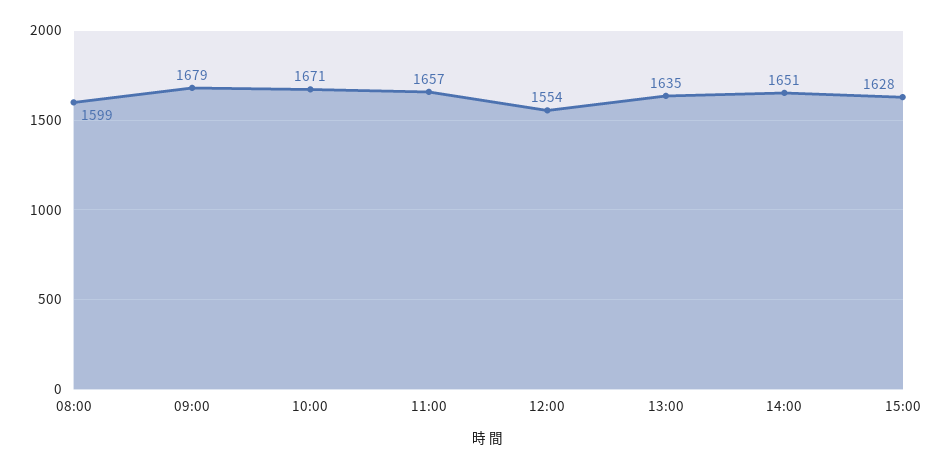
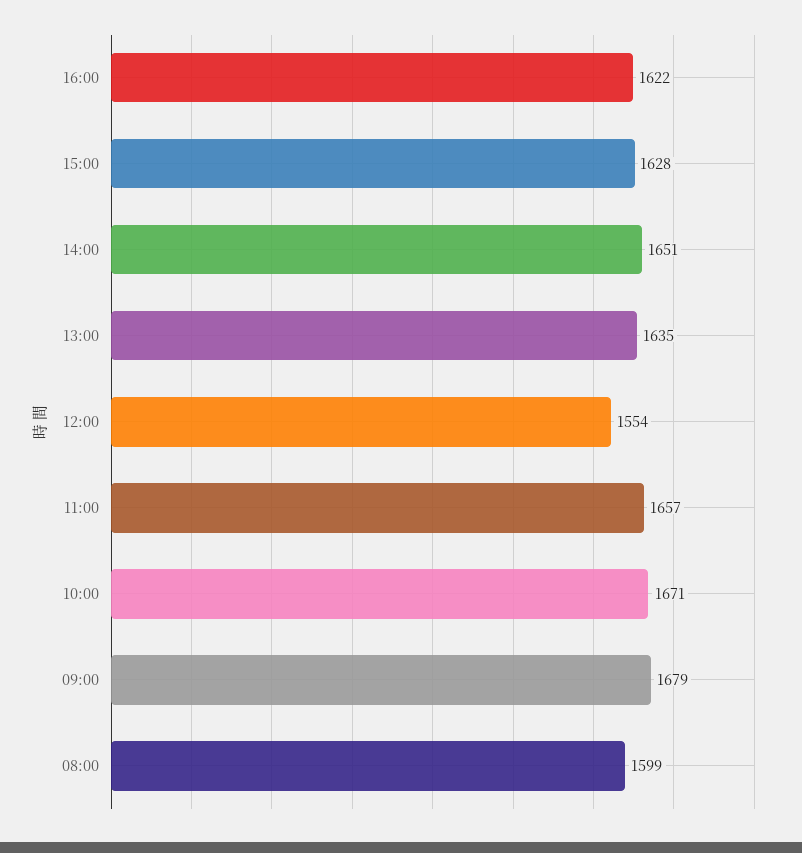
16:00: none -> 1622

